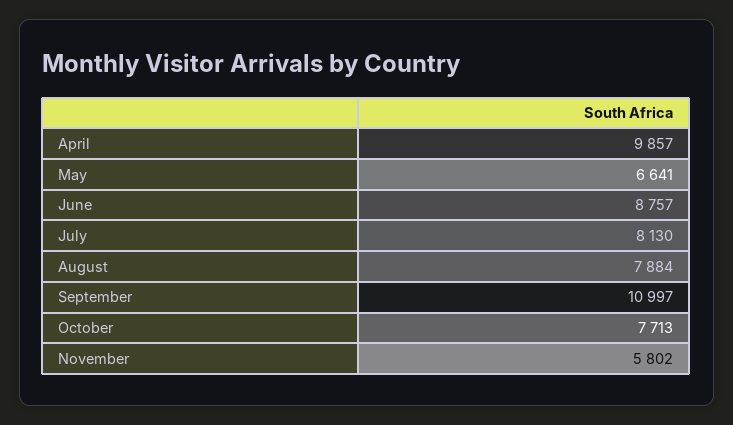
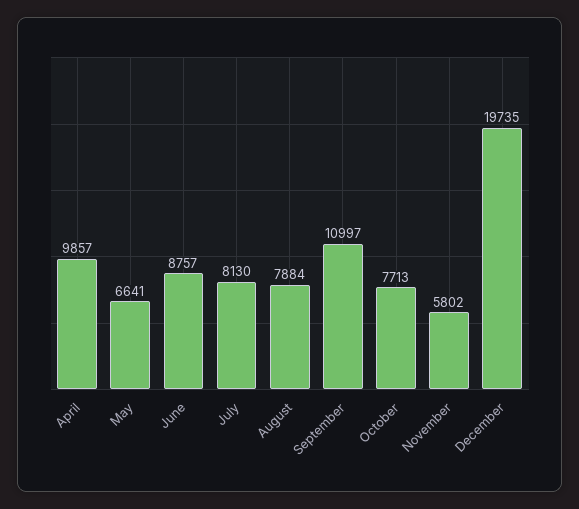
December: none -> 19735

